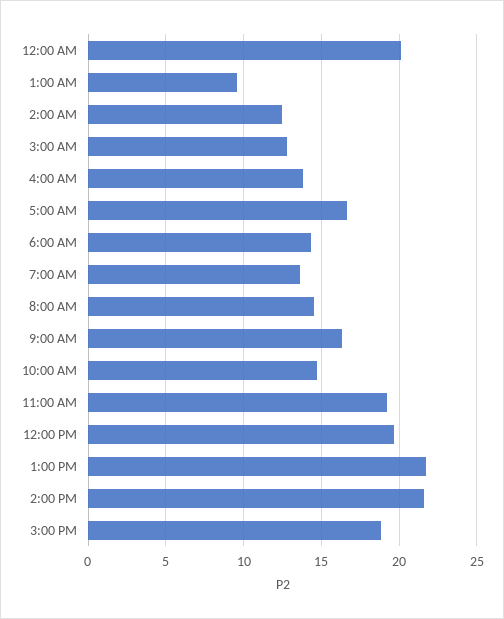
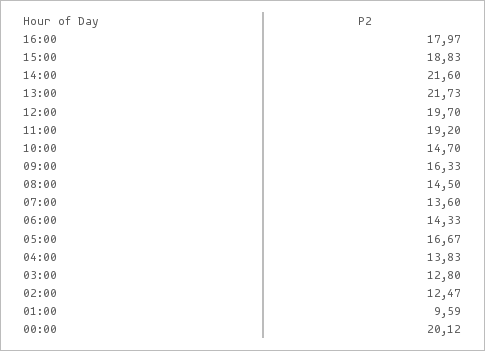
16:00: none -> 17.97

